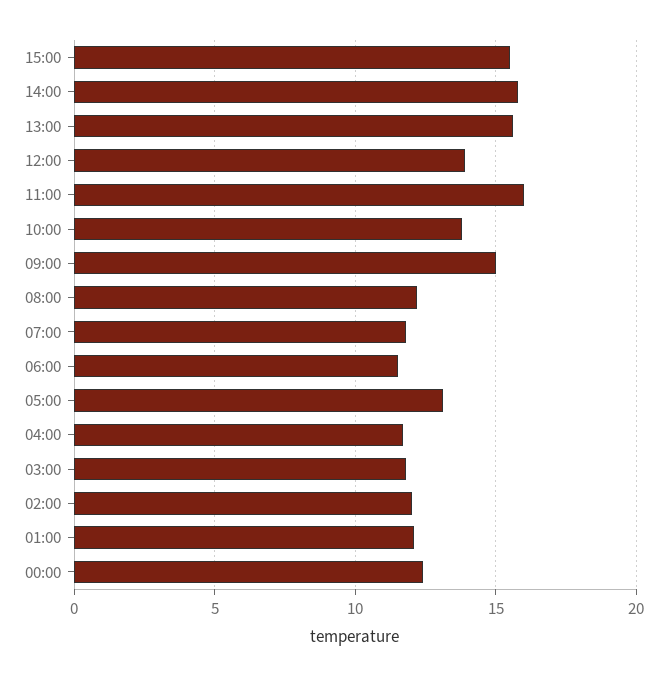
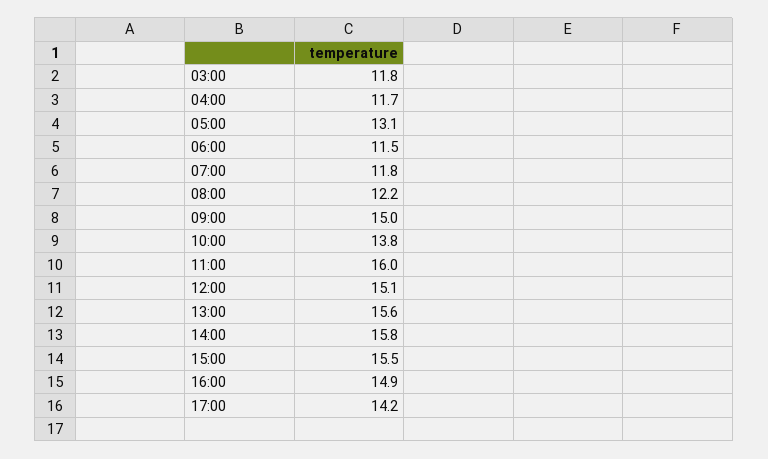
12:00: 14 -> 15.1
02:00: 12 -> none
01:00: 12 -> none
00:00: 12.5 -> none
16:00: none -> 14.9
17:00: none -> 14.2

